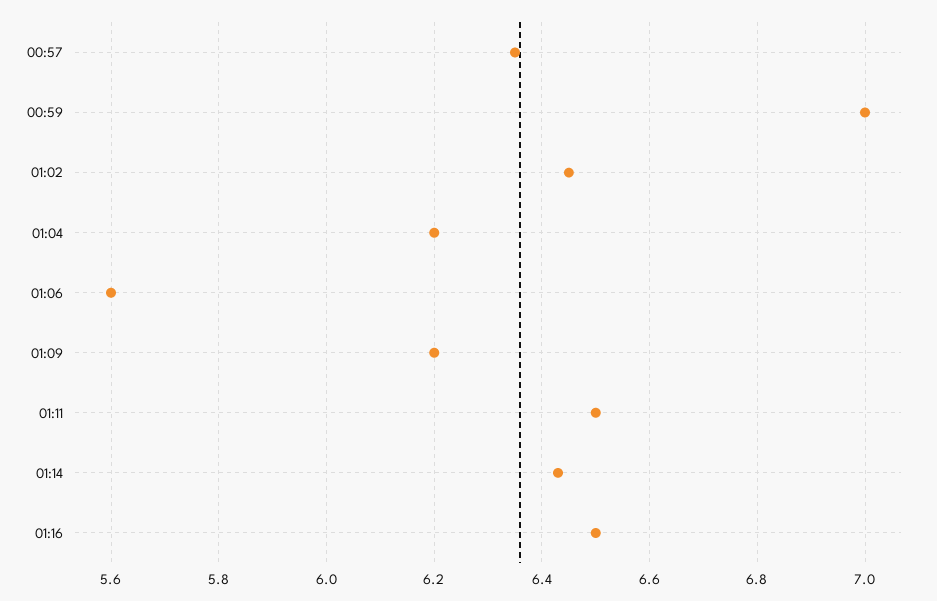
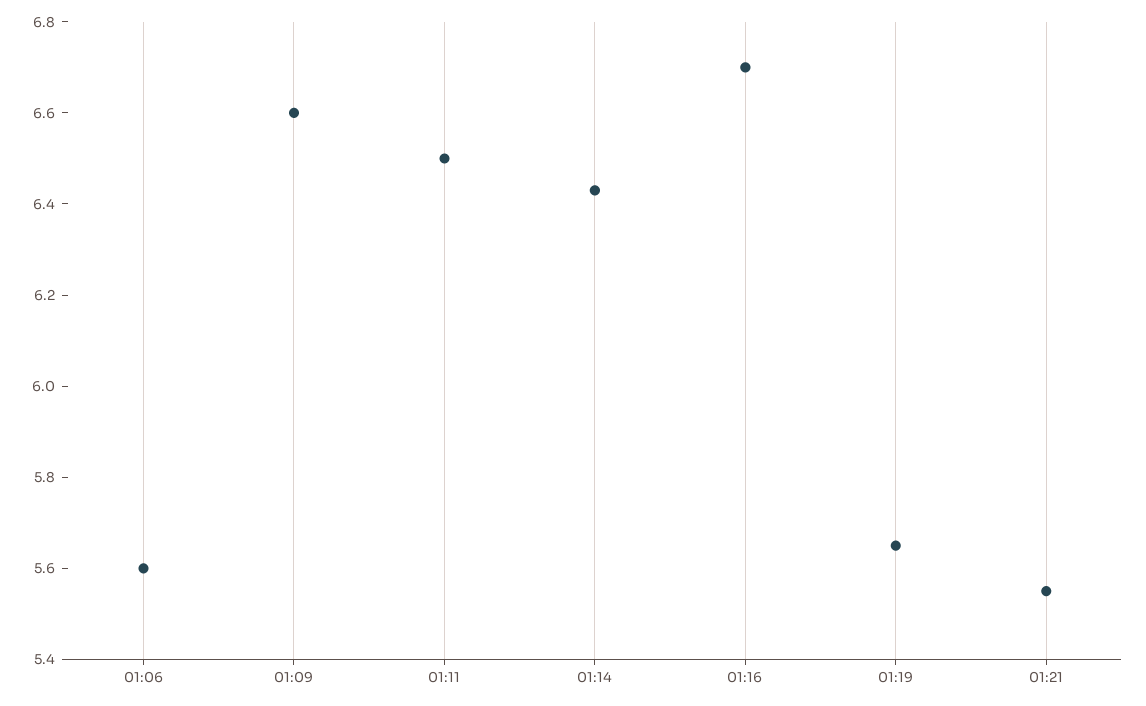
00:57: 6.35 -> none
00:59: 7 -> none
01:02: 6.45 -> none
01:04: 6.2 -> none
01:09: 6.2 -> 6.6
01:16: 6.5 -> 6.7
01:19: none -> 5.65
01:21: none -> 5.55

